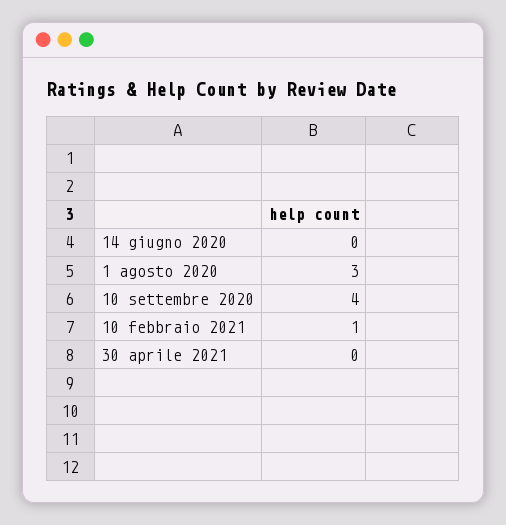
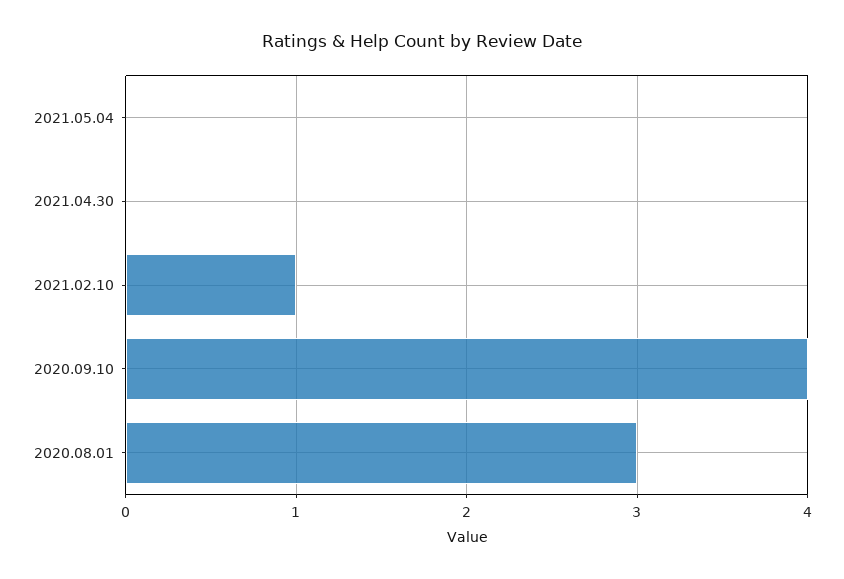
14 giugno 2020: 0 -> none
2021.05.04: none -> 0

